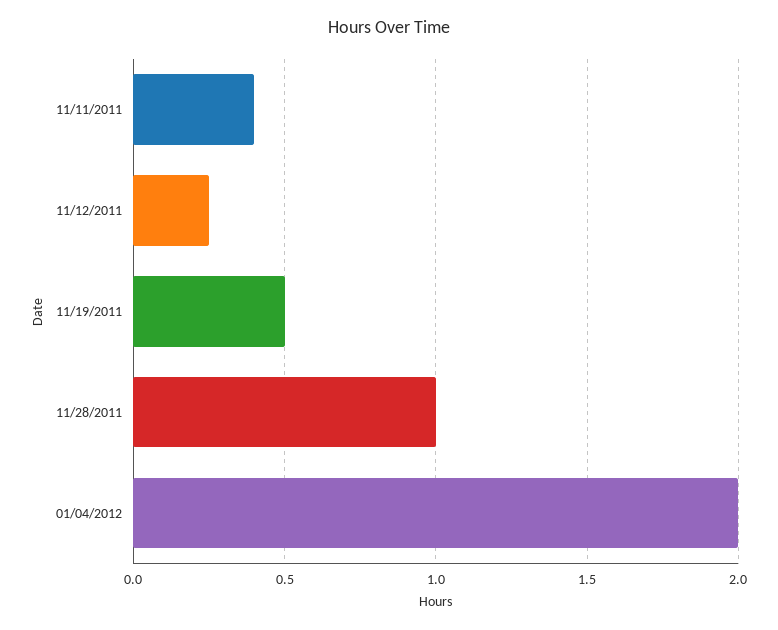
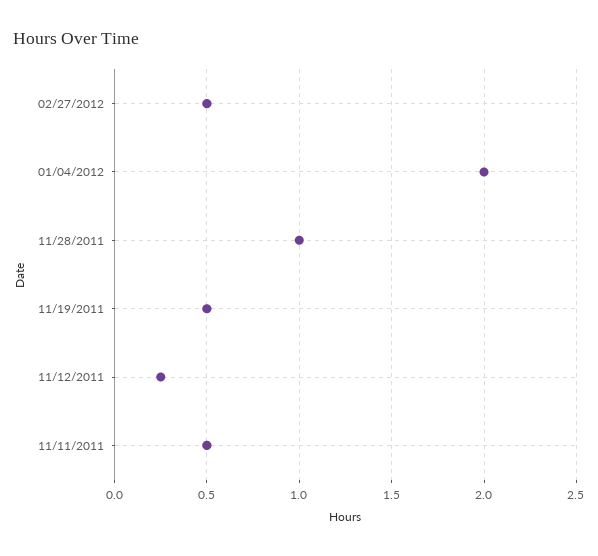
11/11/2011: 0.4 -> 0.5
02/27/2012: none -> 0.5

